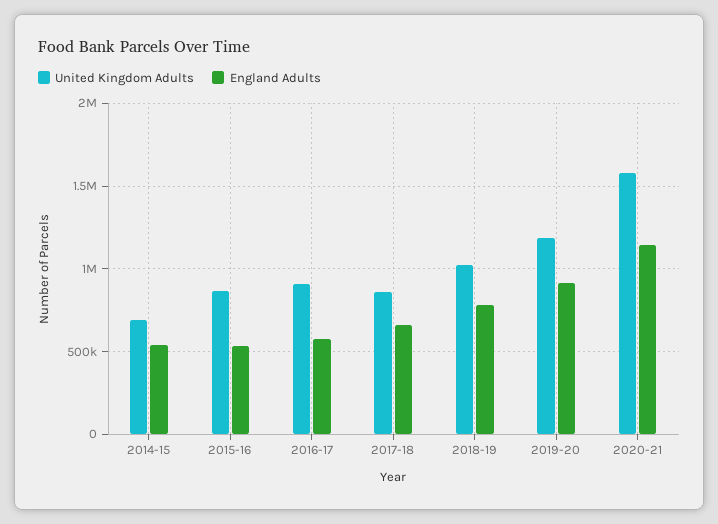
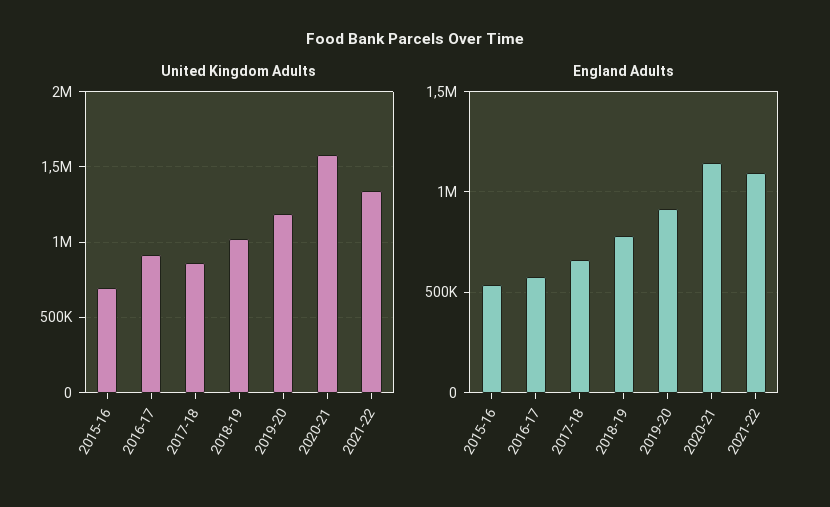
United Kingdom Adults, 2014-15: 700000 -> none
England Adults, 2014-15: 550000 -> none
United Kingdom Adults, 2015-16: 850000 -> 700000
United Kingdom Adults, 2021-22: none -> 1350000
England Adults, 2021-22: none -> 1100000

